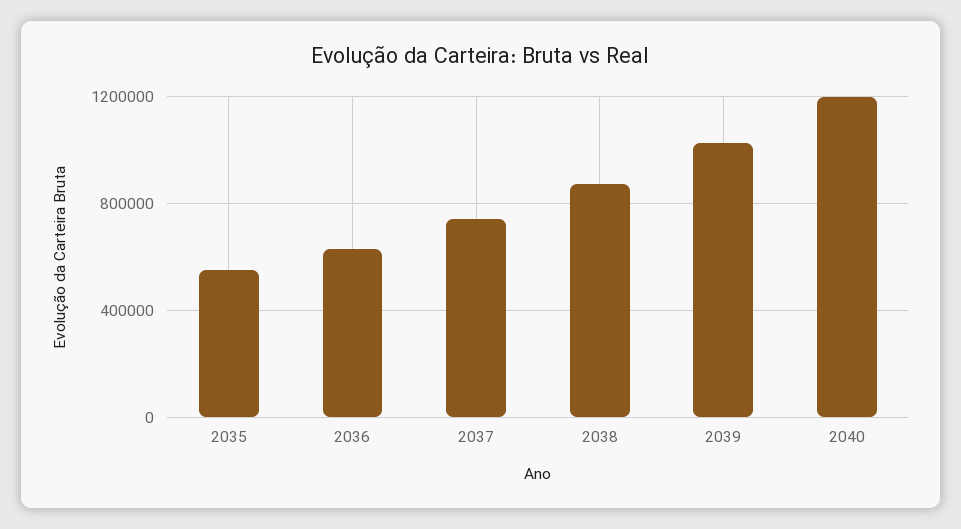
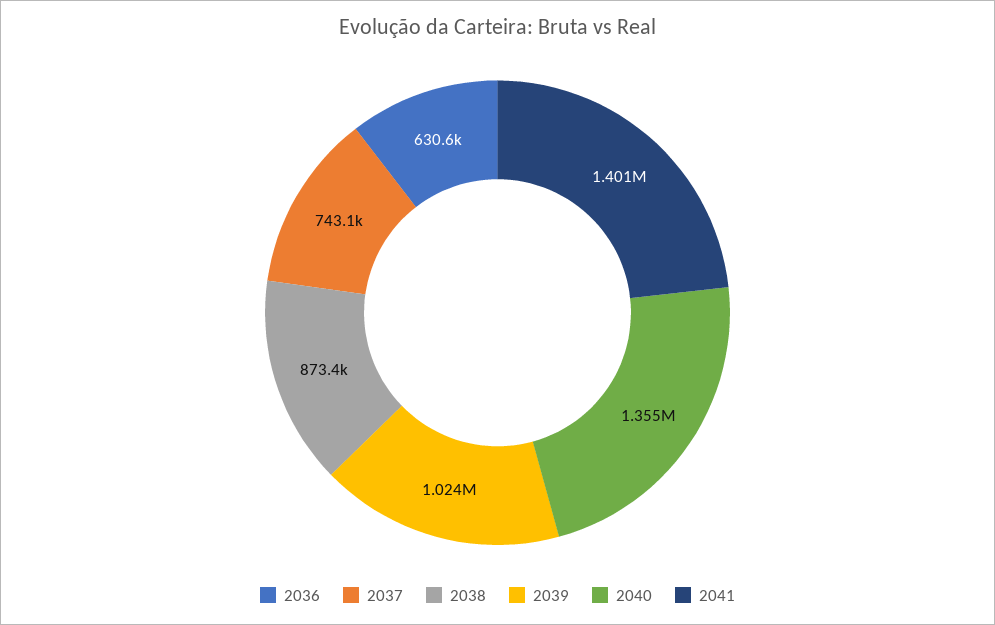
2035: 550000 -> none
2040: 1200000 -> 1355000
2041: none -> 1401000

